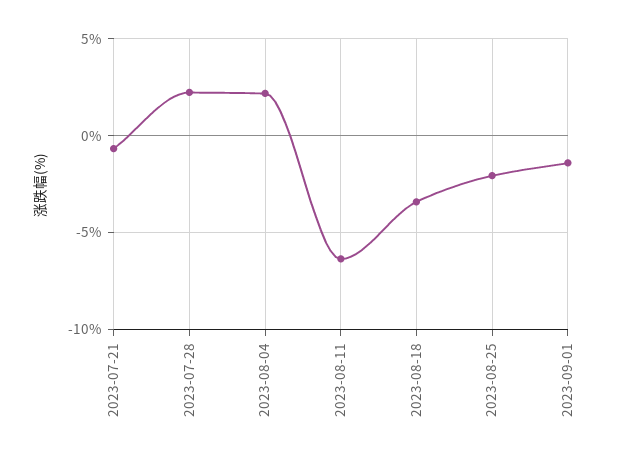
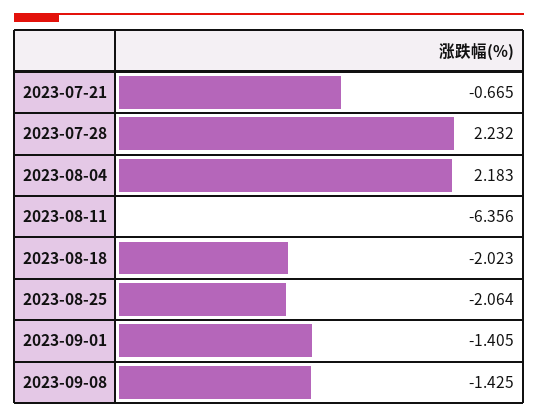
2023-08-18: -3.5 -> -2.023
2023-09-08: none -> -1.425

